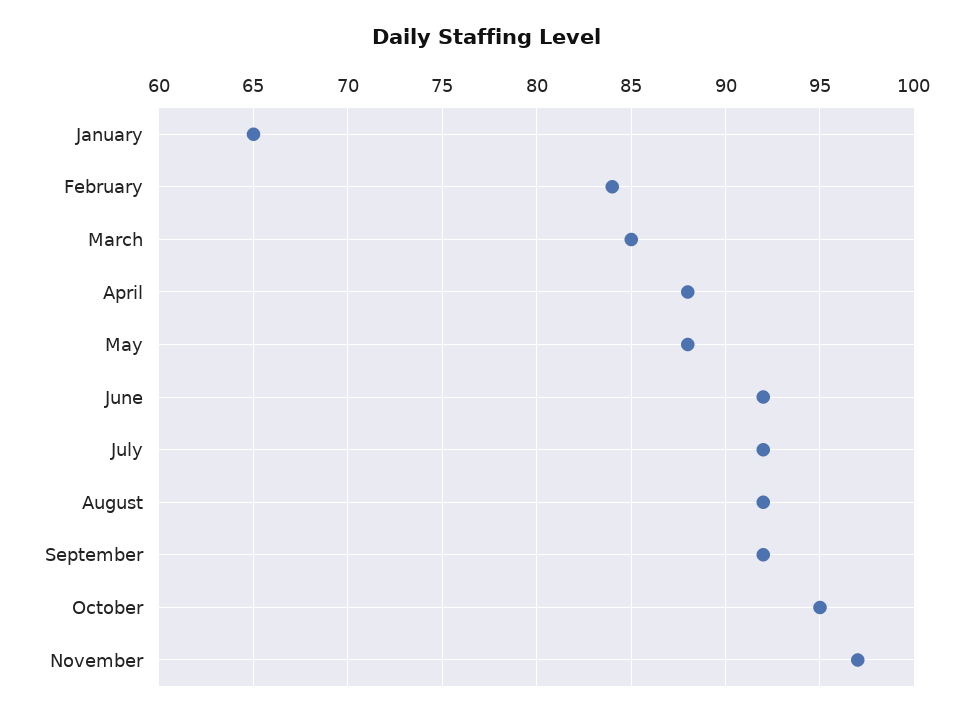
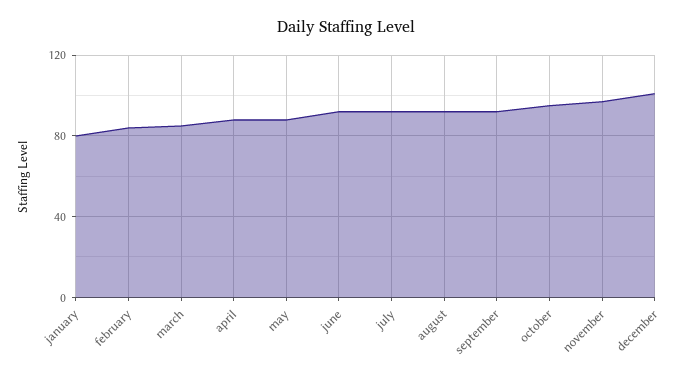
January: 65 -> 80
december: none -> 100

